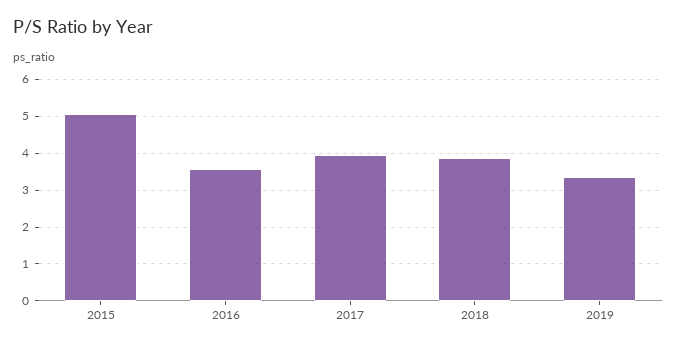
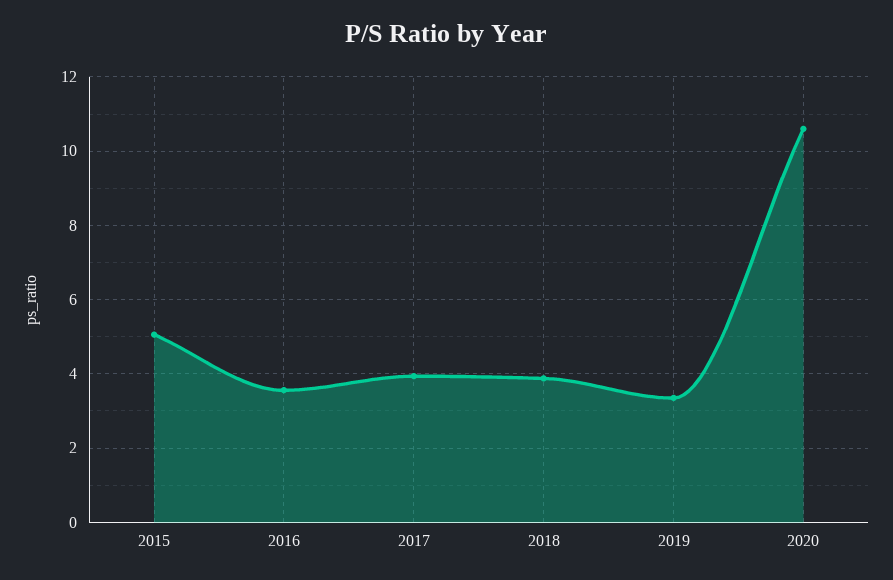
2020: none -> 10.6

